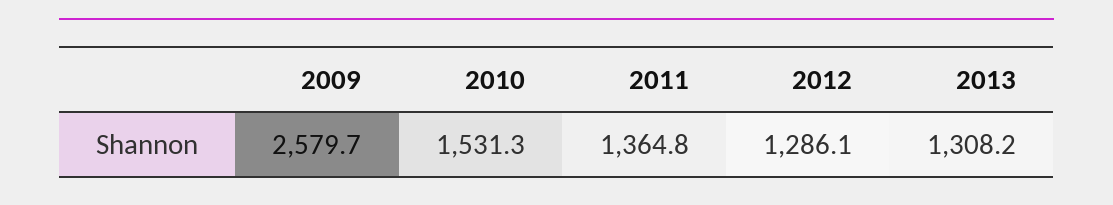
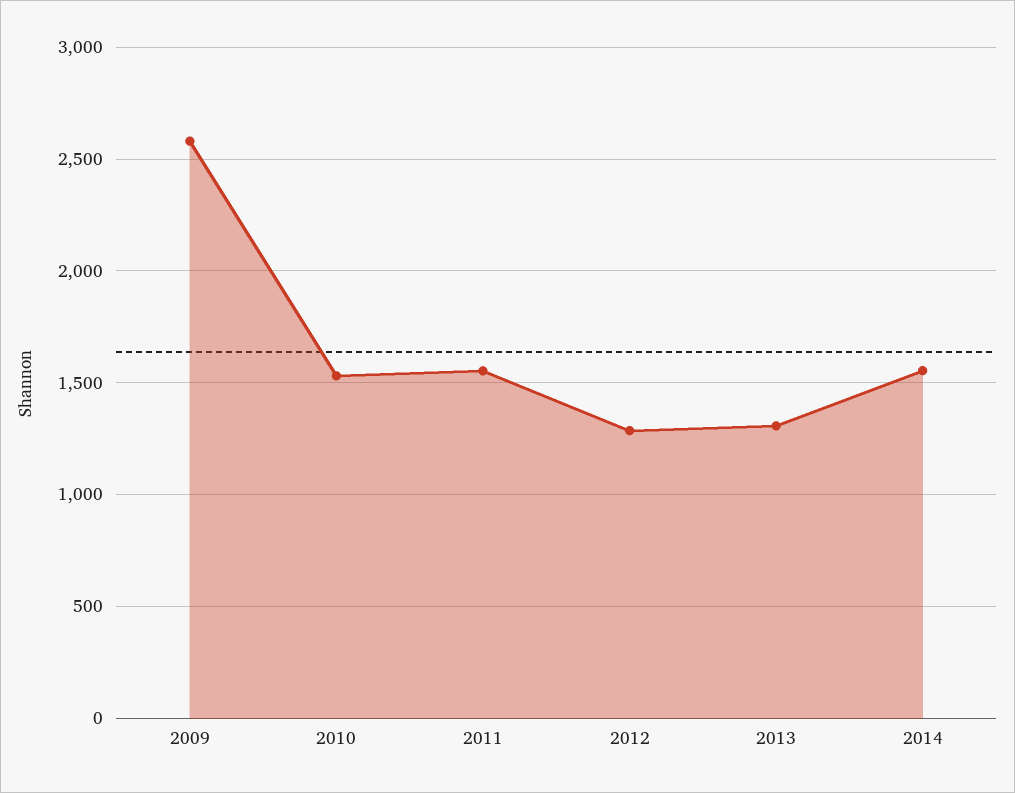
2011: 1364.8 -> 1550
2014: none -> 1550

